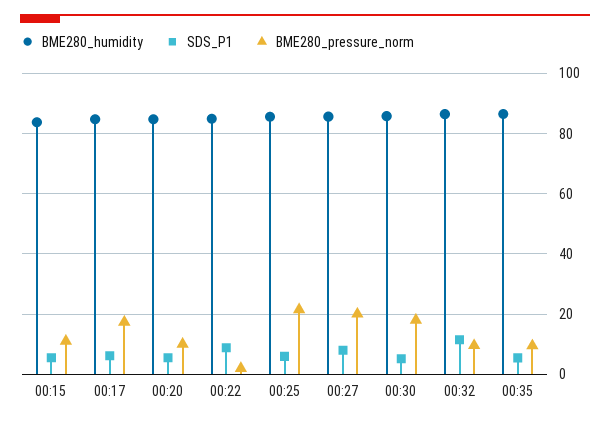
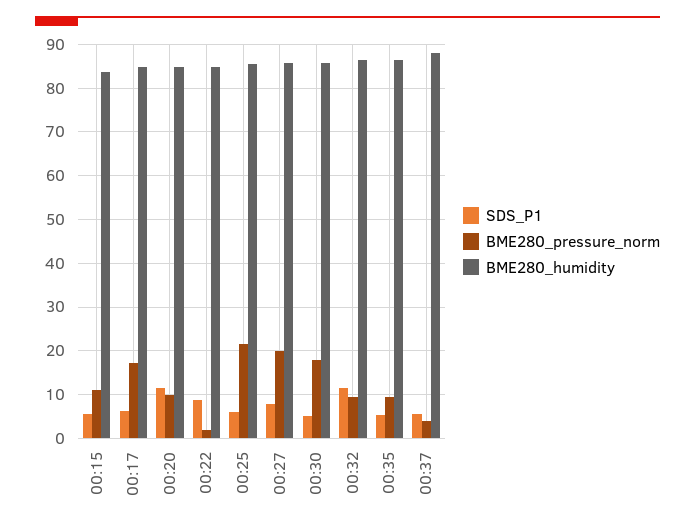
SDS_P1, 00:20: 6 -> 12
SDS_P1, 00:37: none -> 6
BME280_pressure_norm, 00:37: none -> 4
BME280_humidity, 00:37: none -> 88

